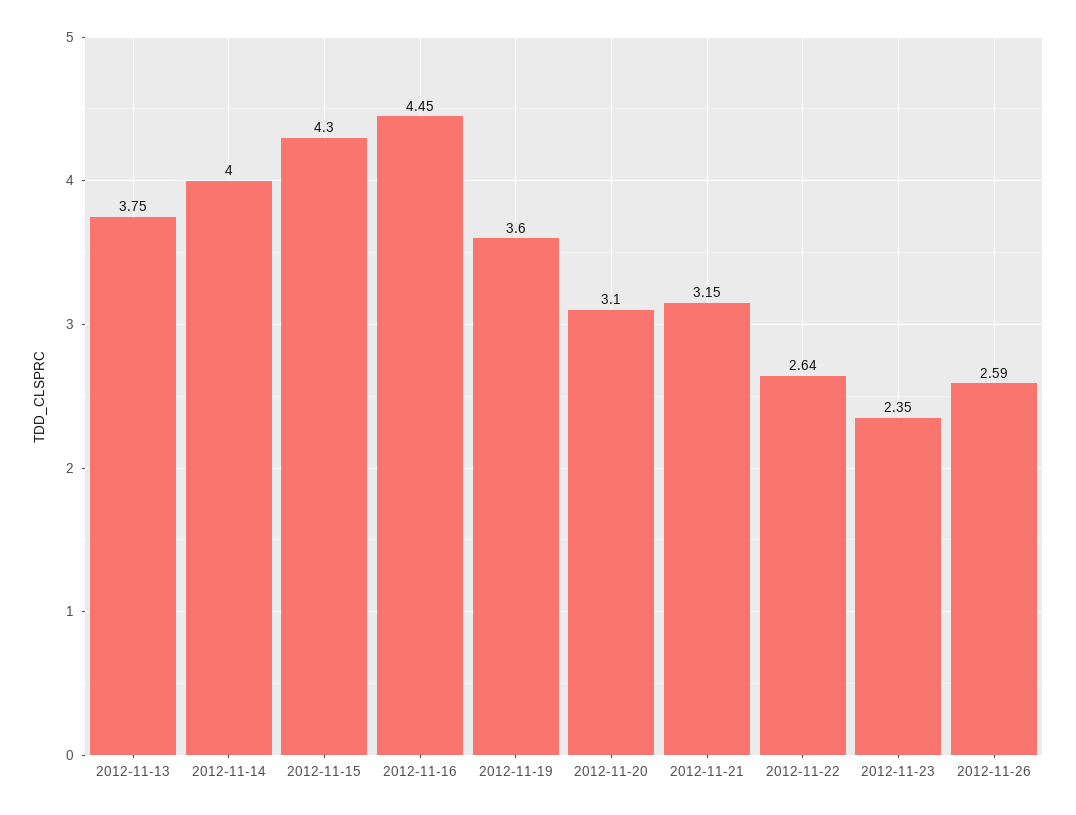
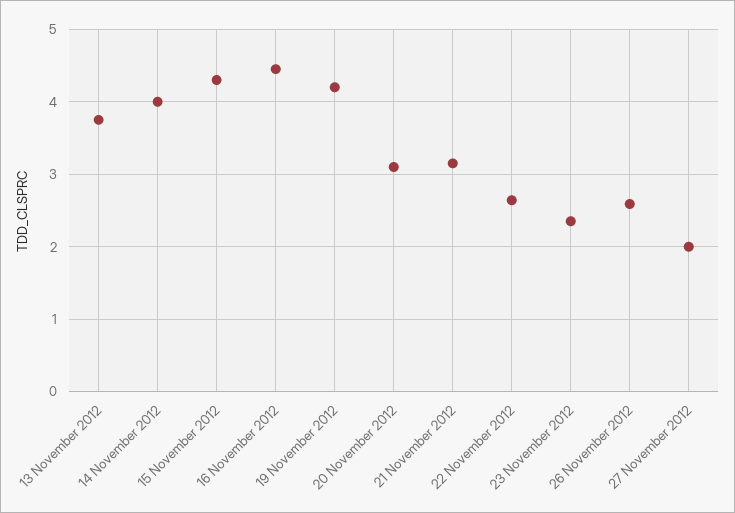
2012-11-19: 3.6 -> 4.2
27 November 2012: none -> 2

